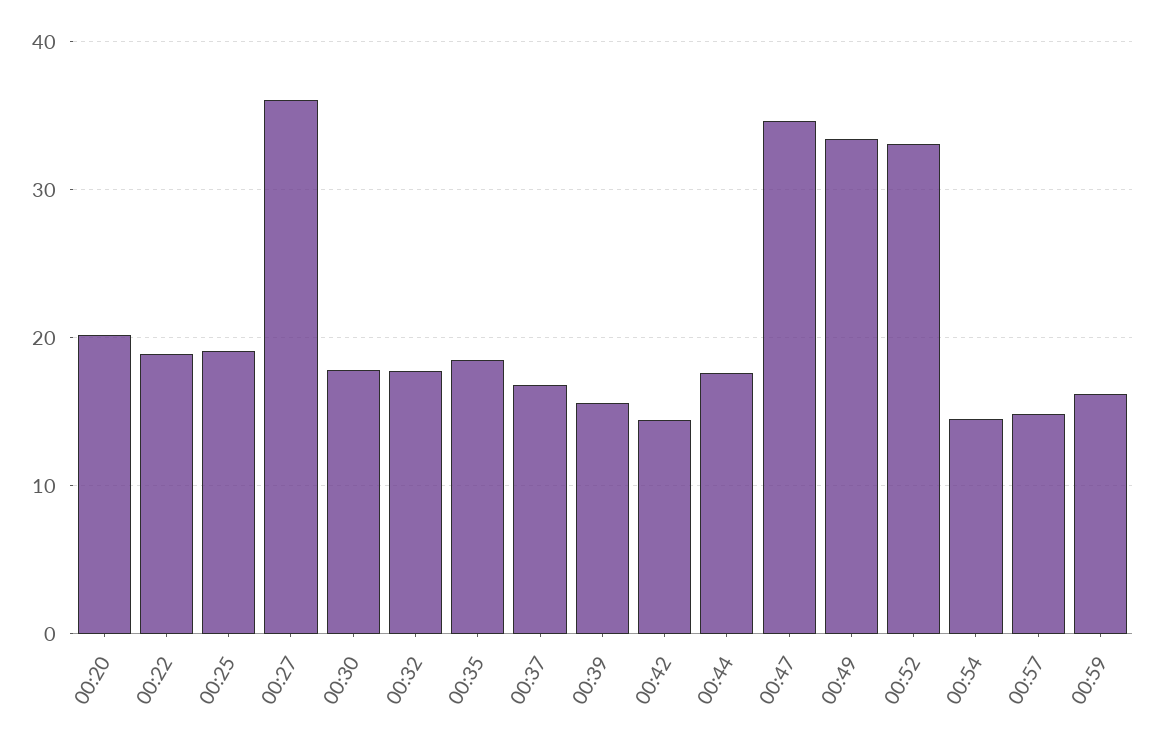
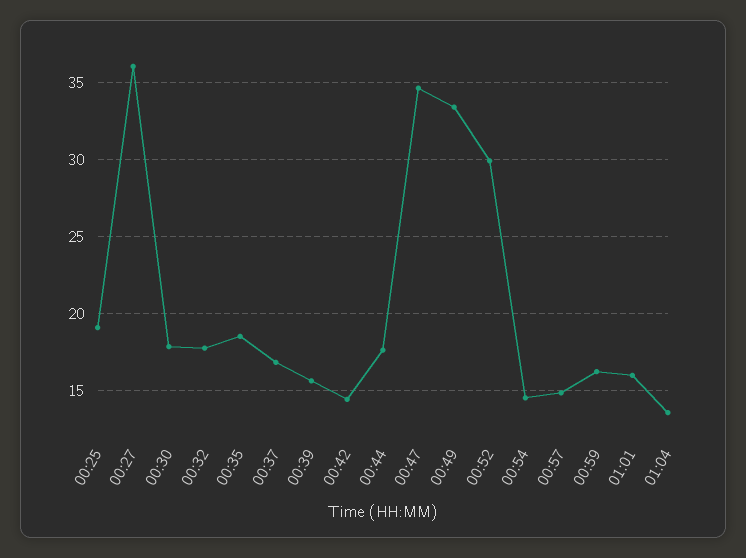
00:20: 20 -> none
00:22: 19 -> none
00:52: 33 -> 30
01:01: none -> 16
01:04: none -> 13.5

